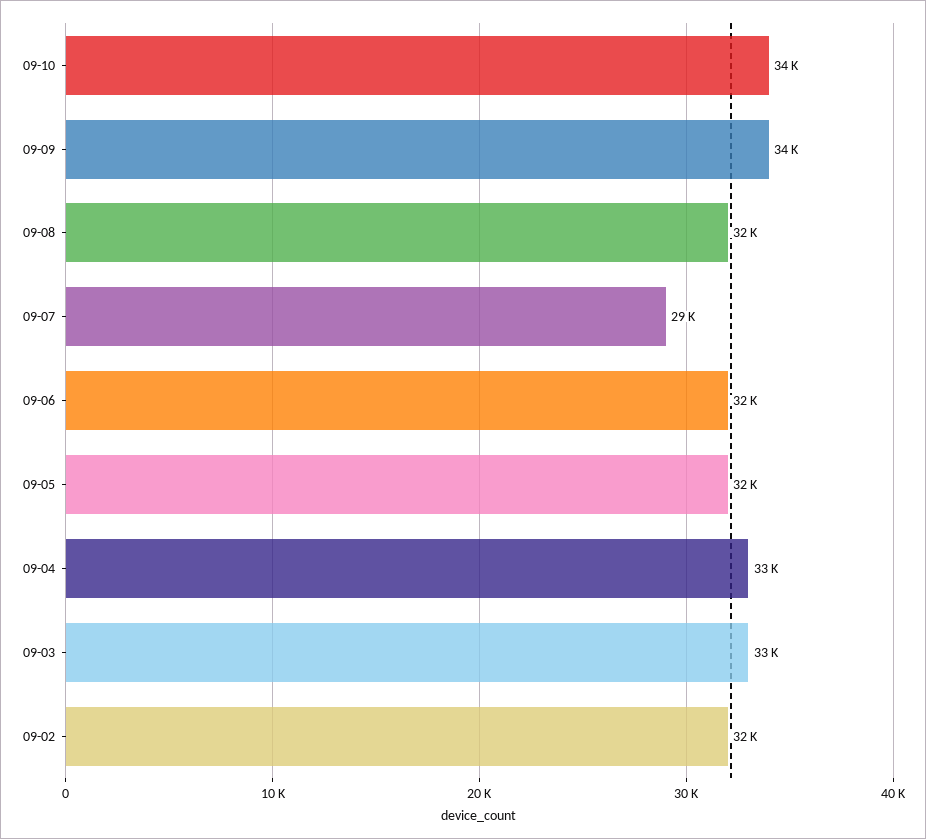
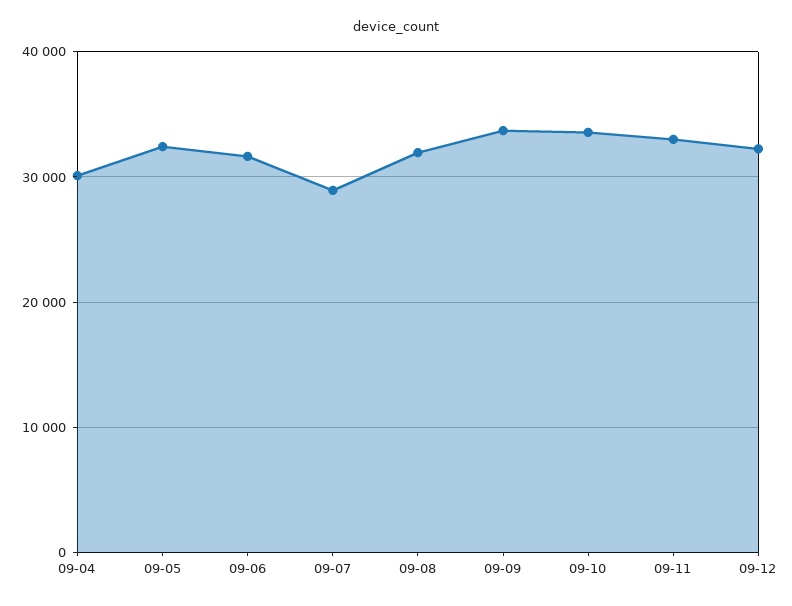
09-04: 33000 -> 30000
09-03: 33000 -> none
09-02: 32000 -> none
09-11: none -> 33000
09-12: none -> 32000

